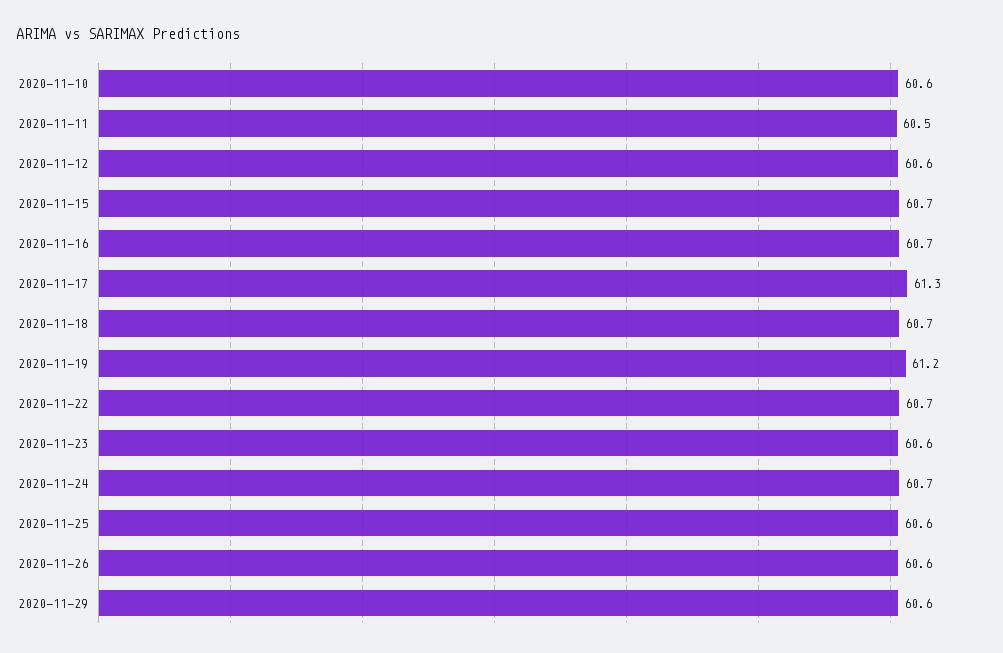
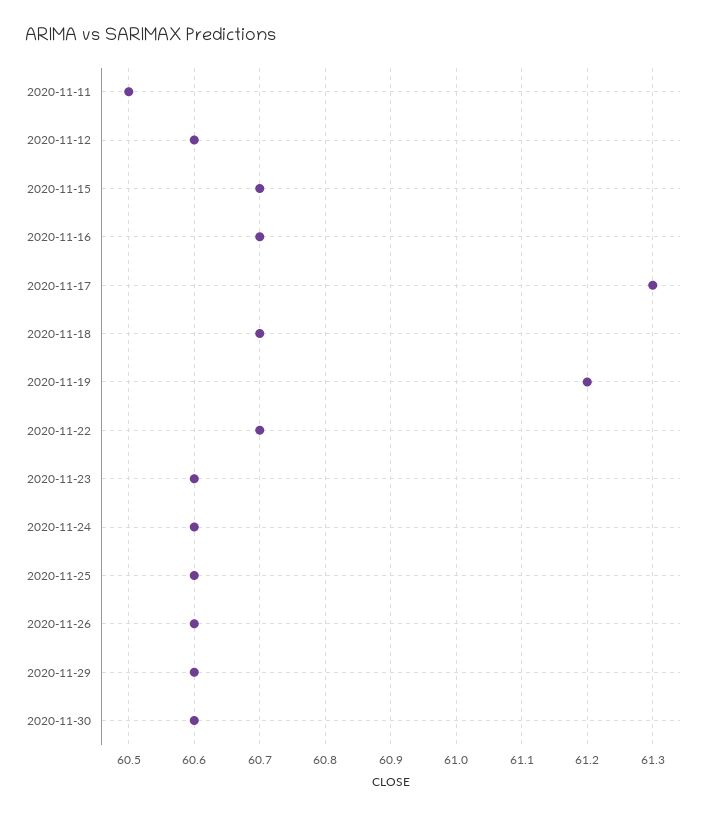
2020-11-10: 60.6 -> none
2020-11-24: 60.7 -> 60.6
2020-11-30: none -> 60.6

